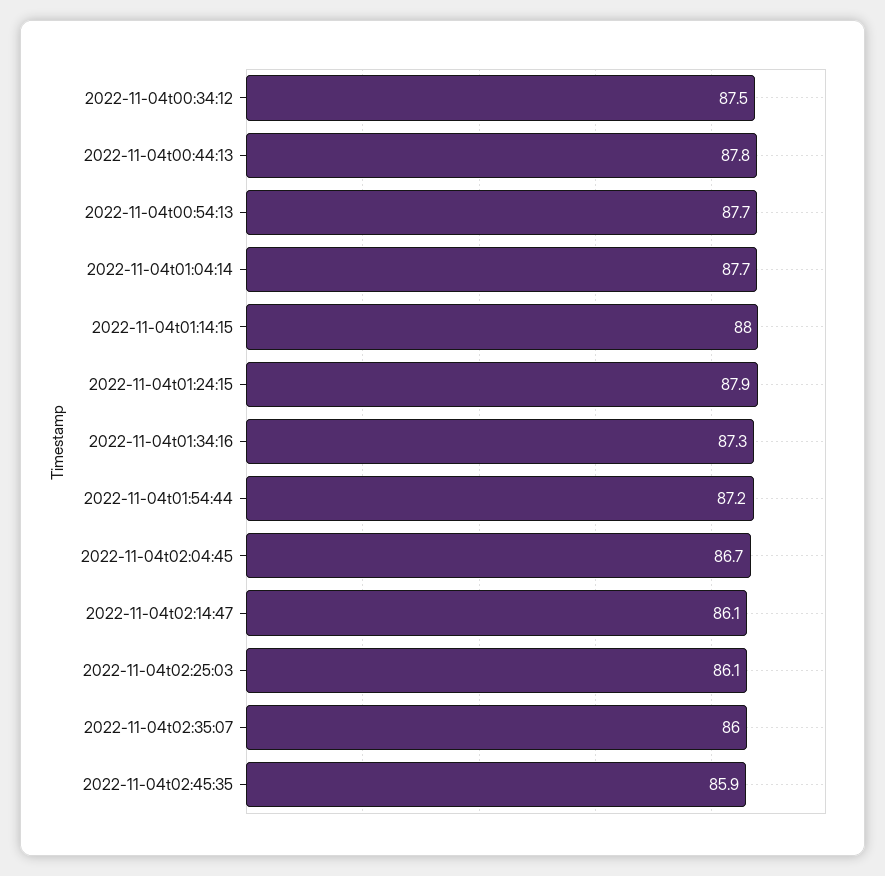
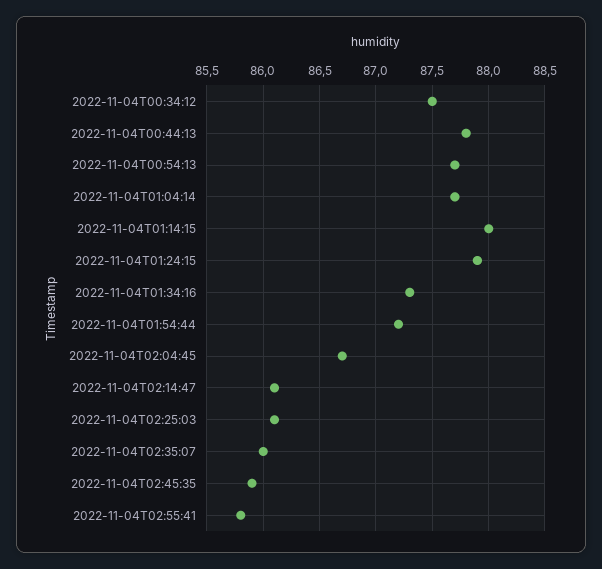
2022-11-04T02:55:41: none -> 85.8

